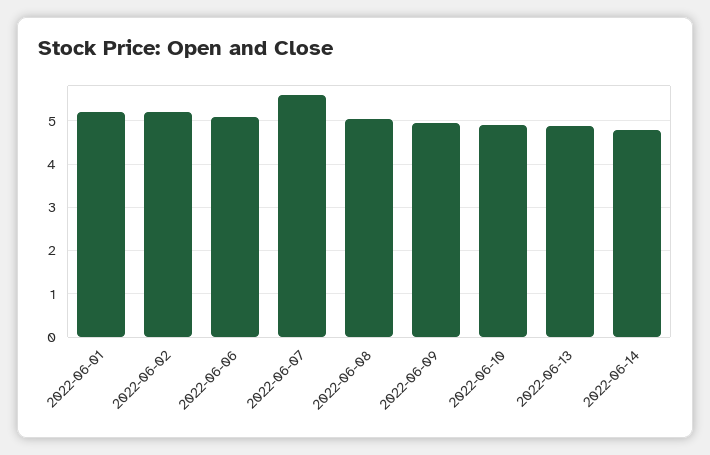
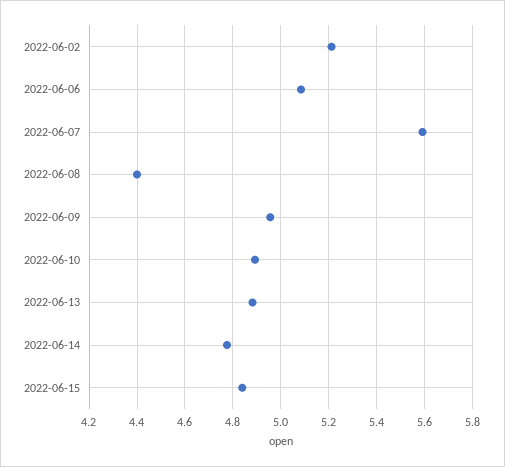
2022-06-01: 5.2 -> none
2022-06-08: 5 -> 4.4
2022-06-15: none -> 4.85

